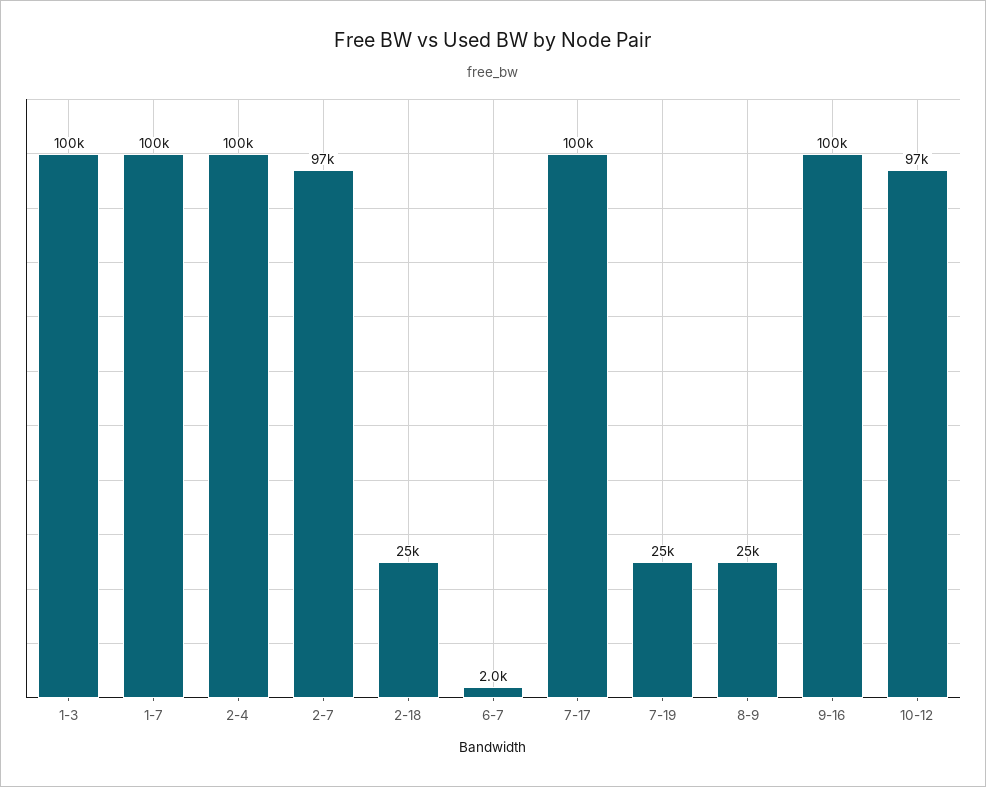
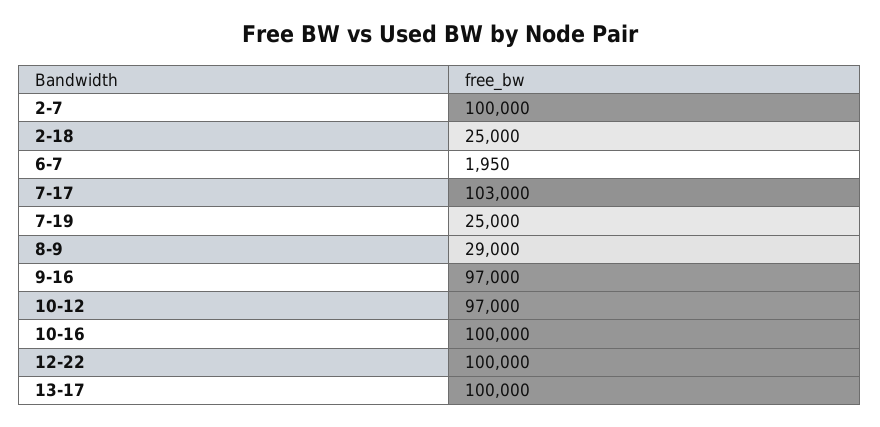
1-3: 100000 -> none
1-7: 100000 -> none
2-4: 100000 -> none
2-7: 97000 -> 100000
7-17: 100000 -> 103000
8-9: 25000 -> 29000
9-16: 100000 -> 97000
10-16: none -> 100000
12-22: none -> 100000
13-17: none -> 100000

